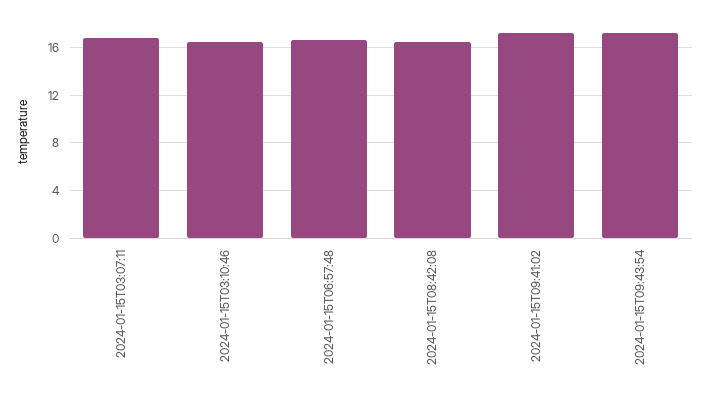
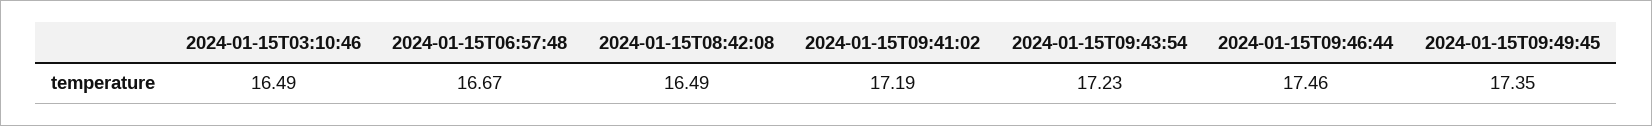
2024-01-15T03:07:11: 17 -> none
2024-01-15T09:46:44: none -> 17.46
2024-01-15T09:49:45: none -> 17.35

